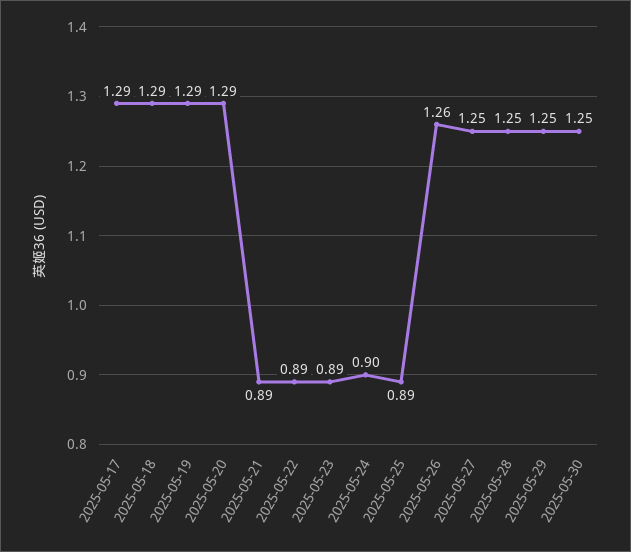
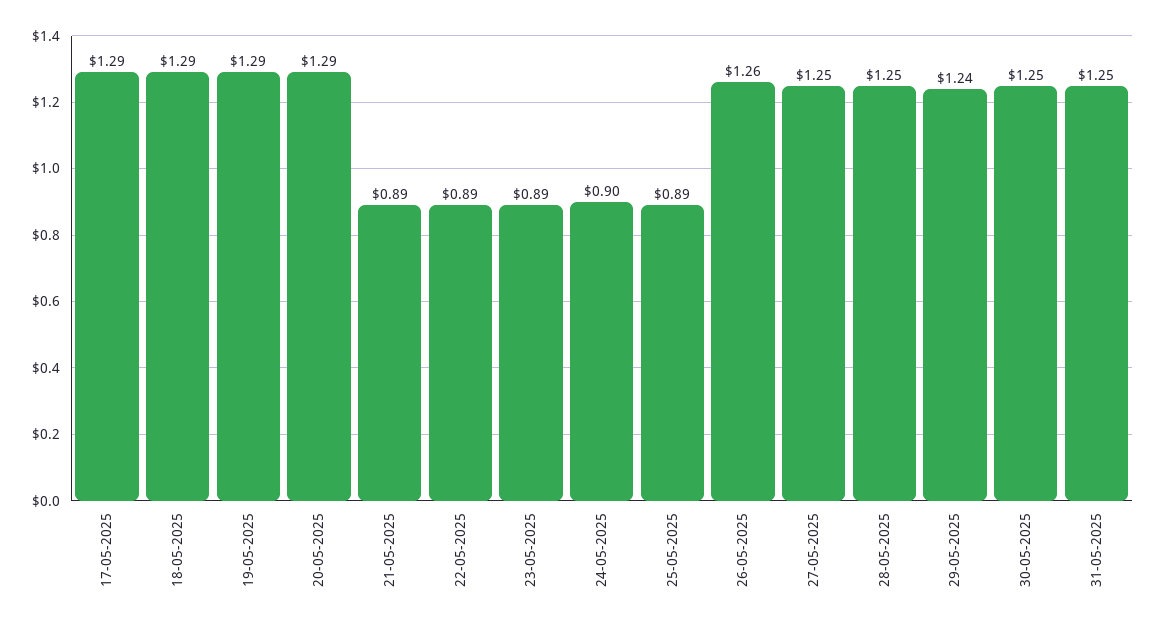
2025-05-29: 1.25 -> 1.24
31-05-2025: none -> 1.25

